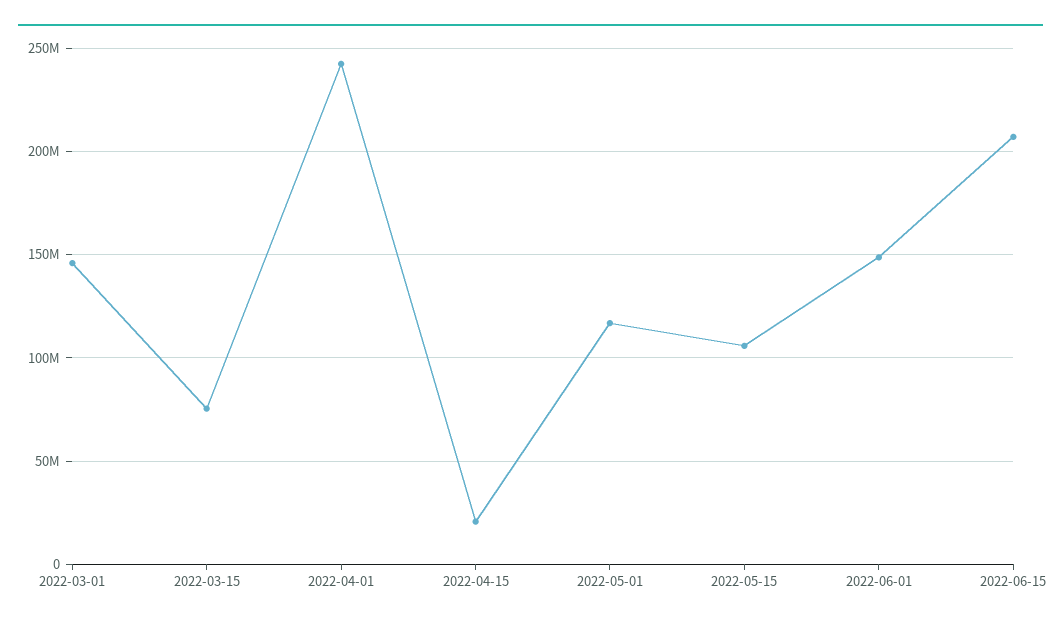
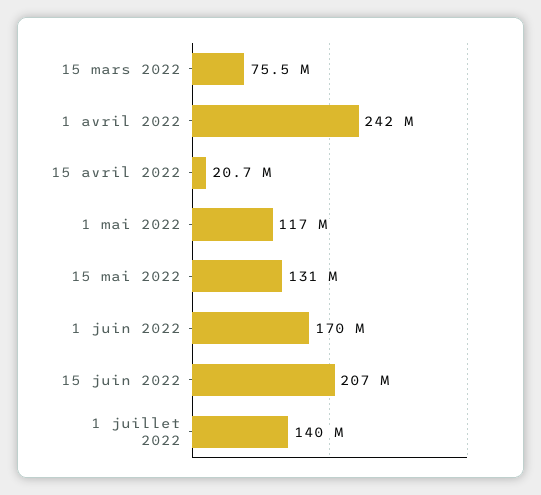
2022-03-01: 145000000 -> none
2022-05-15: 105000000 -> 131000000
2022-06-01: 150000000 -> 170000000
1 juillet 2022: none -> 140000000

